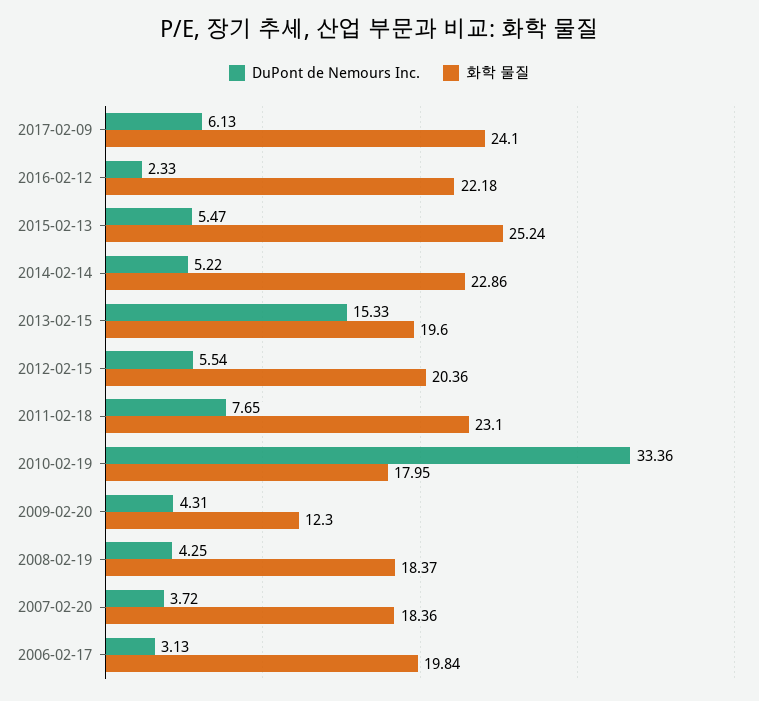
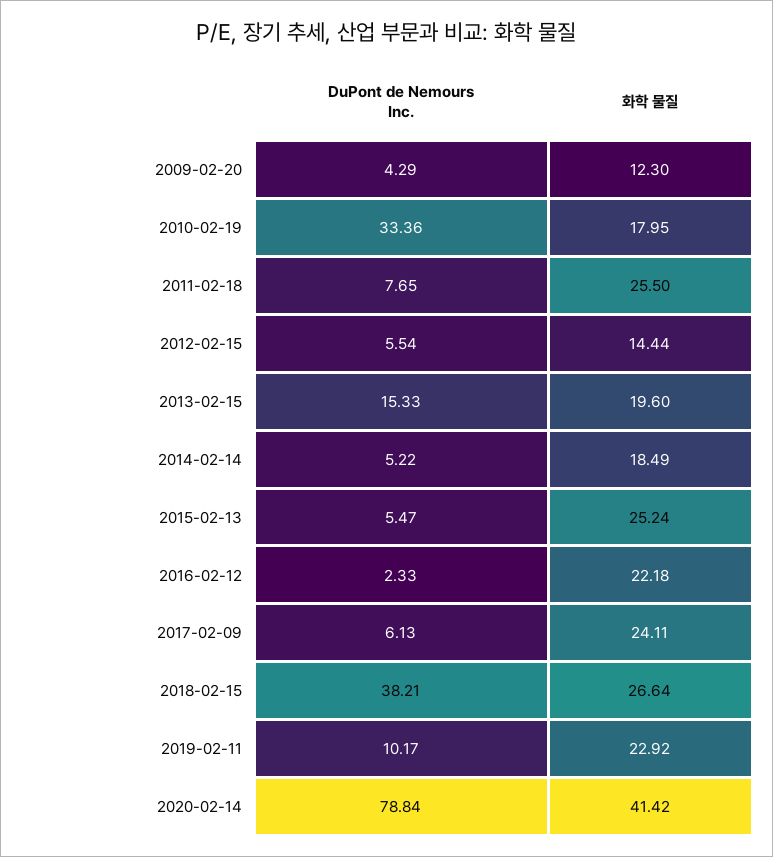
화학 물질, 2017-02-09: 24.1 -> 24.11
화학 물질, 2014-02-14: 22.86 -> 18.49
화학 물질, 2012-02-15: 20.36 -> 14.44
화학 물질, 2011-02-18: 23.1 -> 25.5
DuPont de Nemours Inc., 2009-02-20: 4.31 -> 4.29
DuPont de Nemours Inc., 2008-02-19: 4.25 -> none
화학 물질, 2008-02-19: 18.37 -> none
DuPont de Nemours Inc., 2007-02-20: 3.72 -> none
화학 물질, 2007-02-20: 18.36 -> none
DuPont de Nemours Inc., 2006-02-17: 3.13 -> none
화학 물질, 2006-02-17: 19.84 -> none
DuPont de Nemours Inc., 2018-02-15: none -> 38.21
화학 물질, 2018-02-15: none -> 26.64
DuPont de Nemours Inc., 2019-02-11: none -> 10.17
화학 물질, 2019-02-11: none -> 22.92
DuPont de Nemours Inc., 2020-02-14: none -> 78.84
화학 물질, 2020-02-14: none -> 41.42

